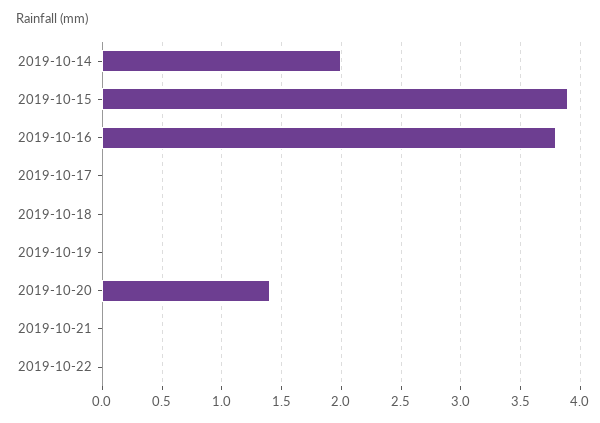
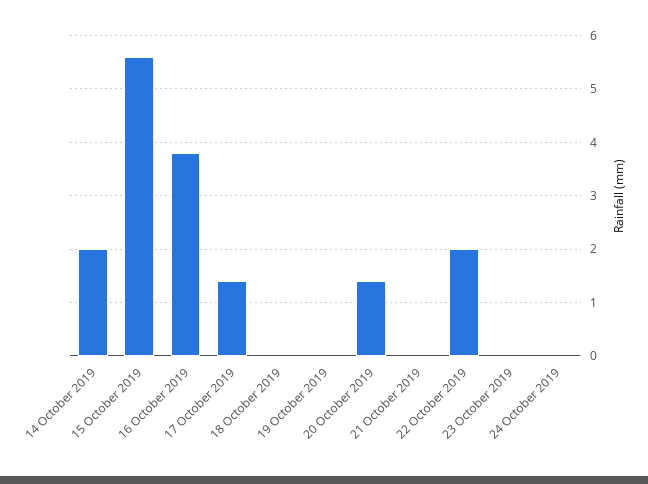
2019-10-15: 3.9 -> 5.5
2019-10-17: 0 -> 1.5
2019-10-22: 0 -> 2
23 October 2019: none -> 0
24 October 2019: none -> 0

